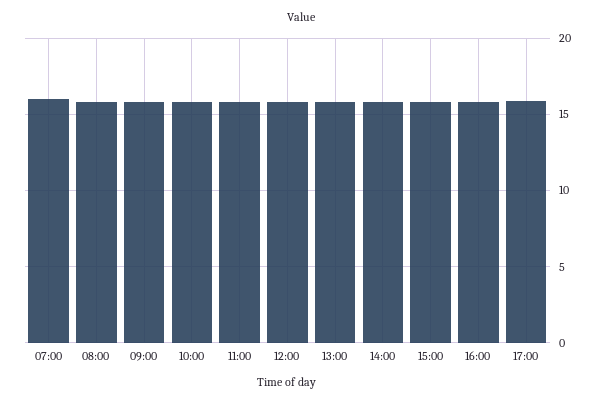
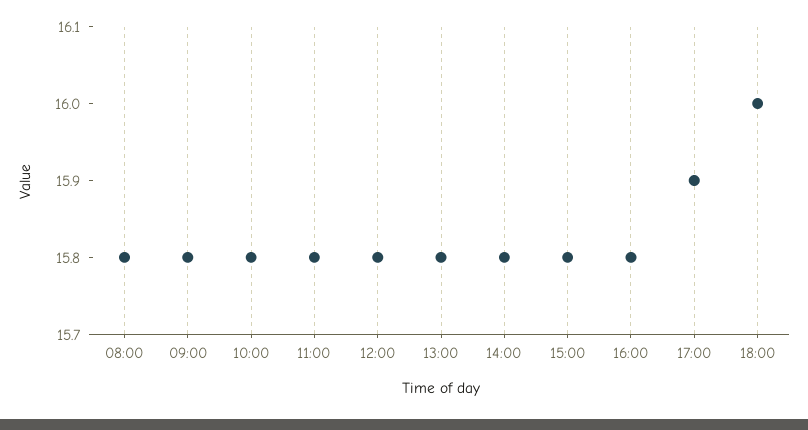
07:00: 16 -> none
18:00: none -> 16

